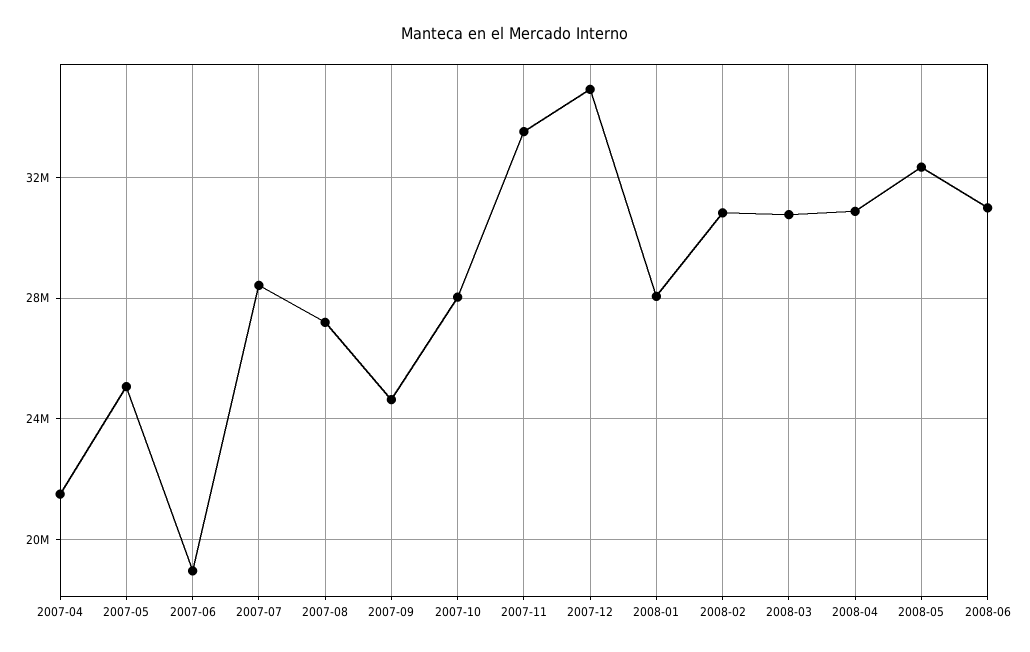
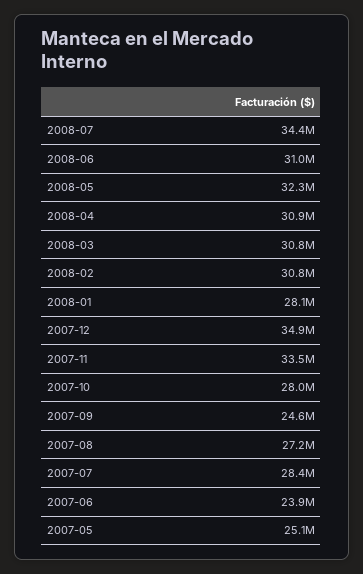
2007-04: 21500000 -> none
2007-06: 19000000 -> 23900000
2008-07: none -> 34400000

